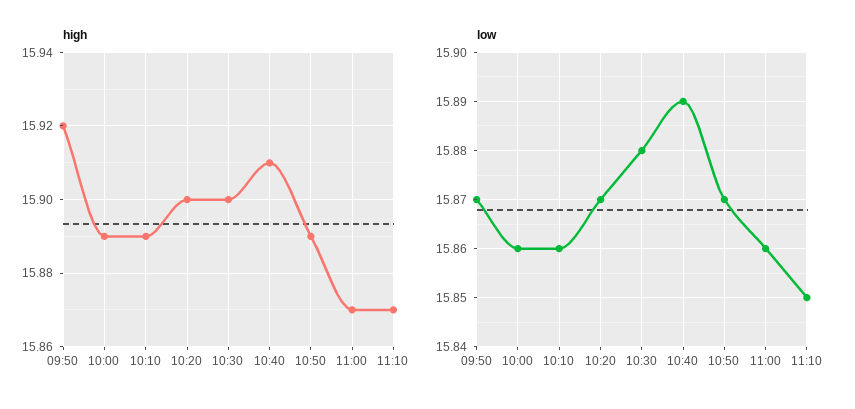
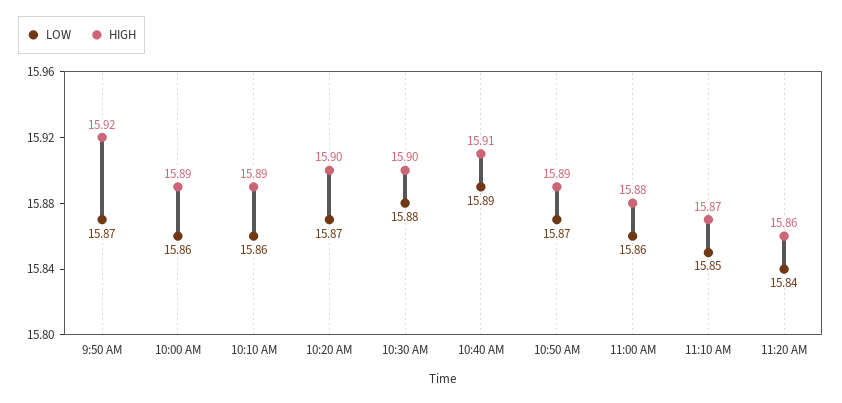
high, 11:00: 15.87 -> 15.88
low, 11:20 AM: none -> 15.84
high, 11:20 AM: none -> 15.86

